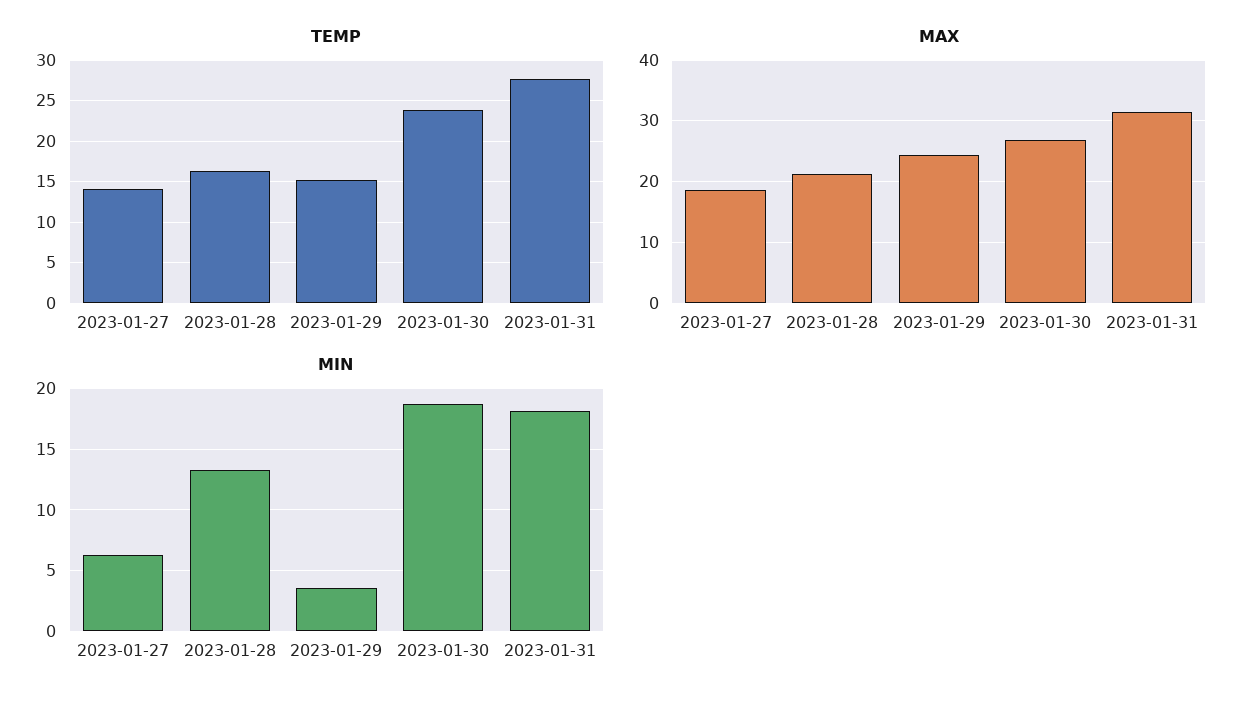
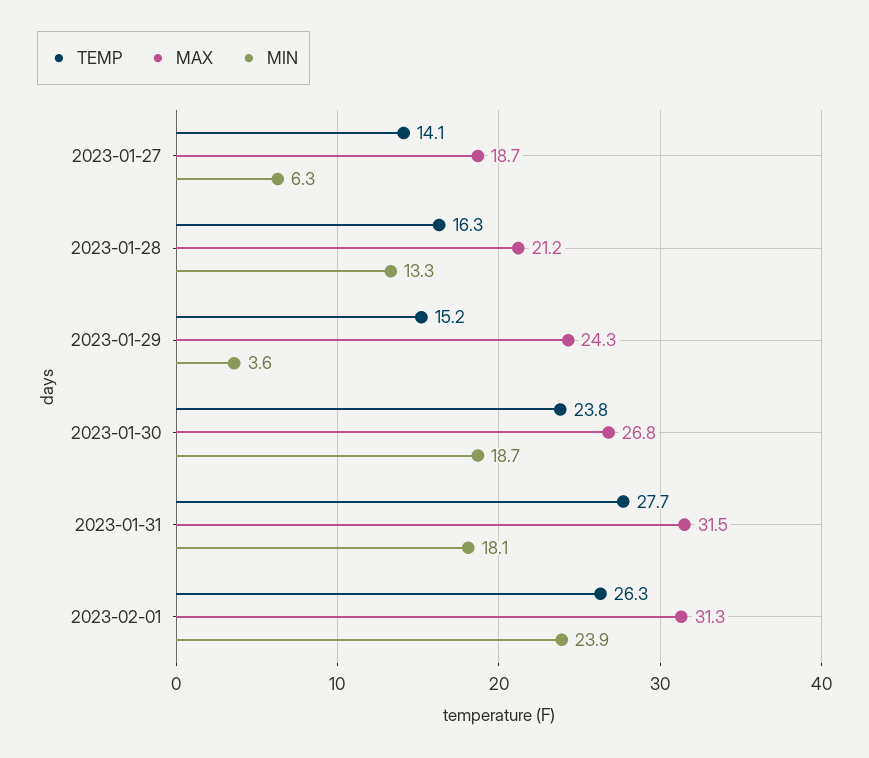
TEMP, 2023-02-01: none -> 26.3
MAX, 2023-02-01: none -> 31.3
MIN, 2023-02-01: none -> 23.9

